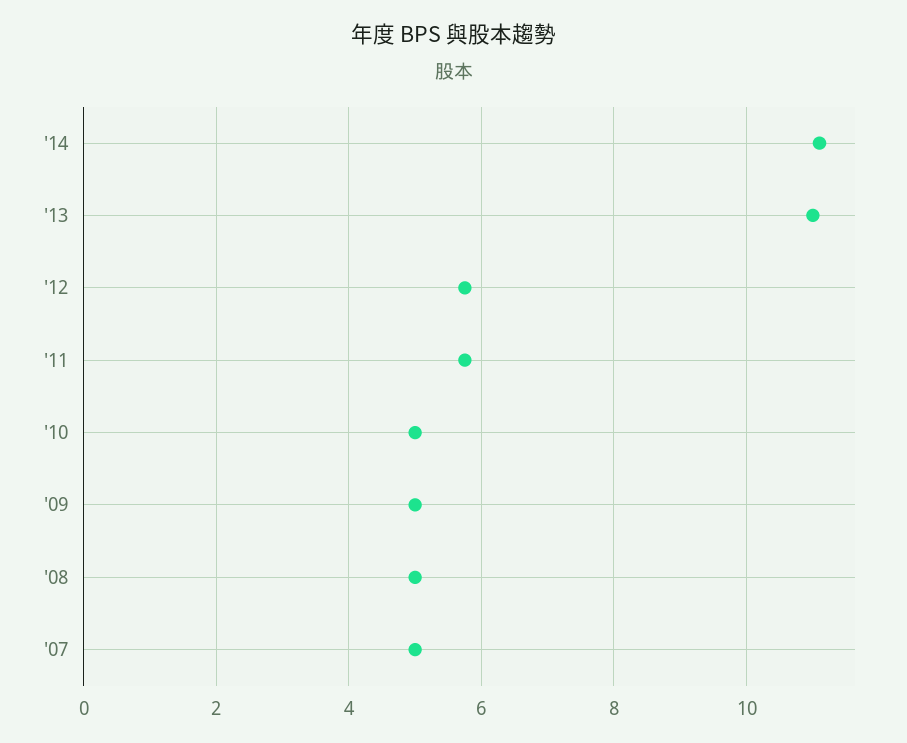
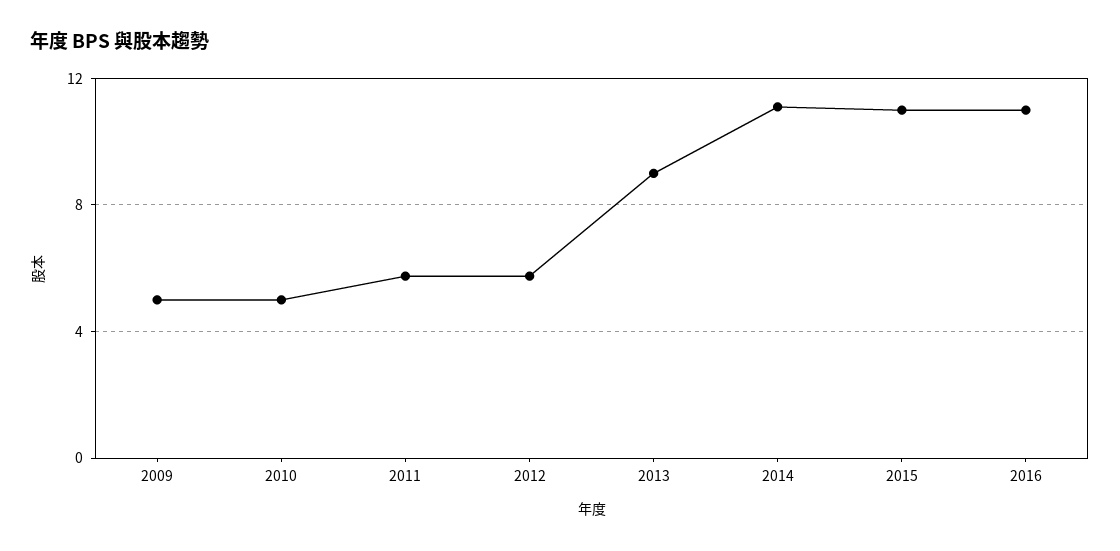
'13: 11 -> 9
'08: 5 -> none
'07: 5 -> none
2015: none -> 11
2016: none -> 11

